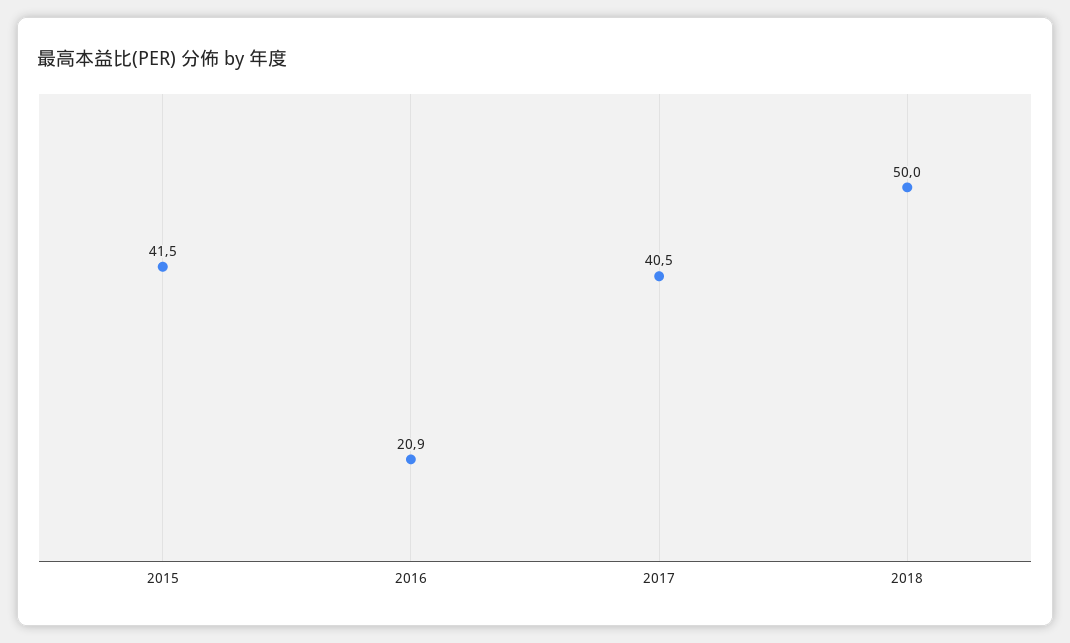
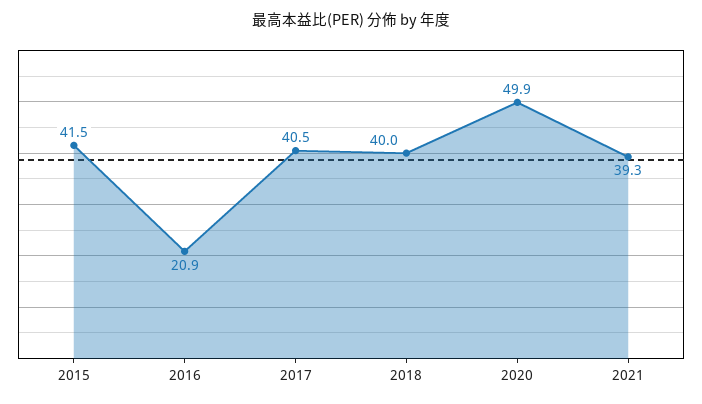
2018: 50 -> 40
2020: none -> 49.9
2021: none -> 39.3

